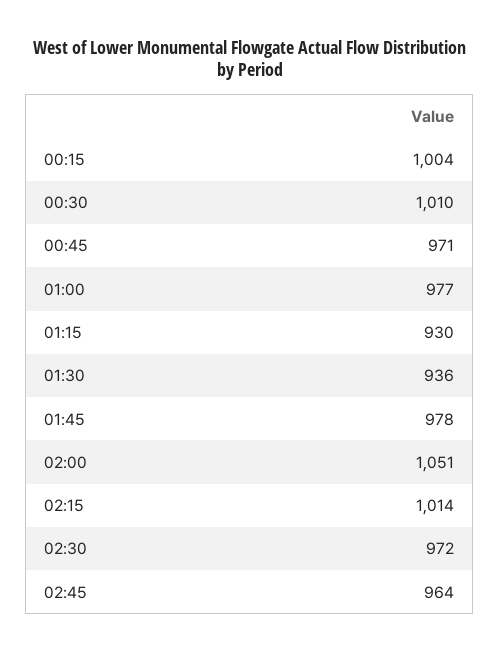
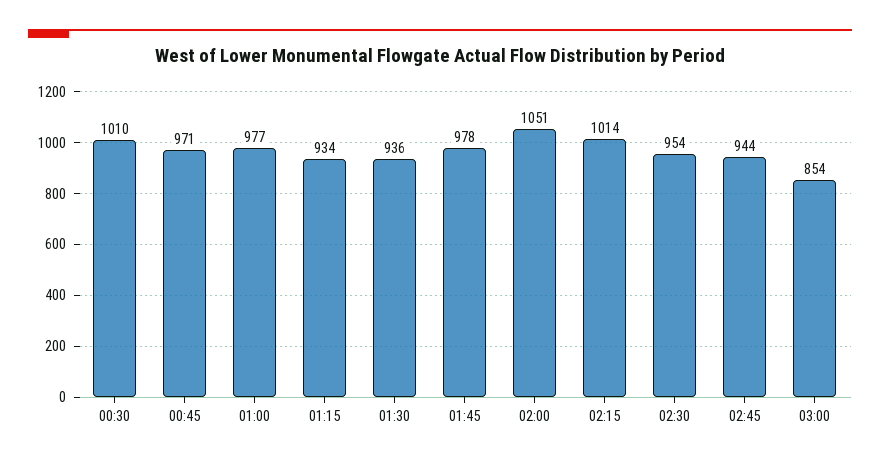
00:15: 1004 -> none
01:15: 930 -> 934
02:30: 972 -> 954
02:45: 964 -> 944
03:00: none -> 854

